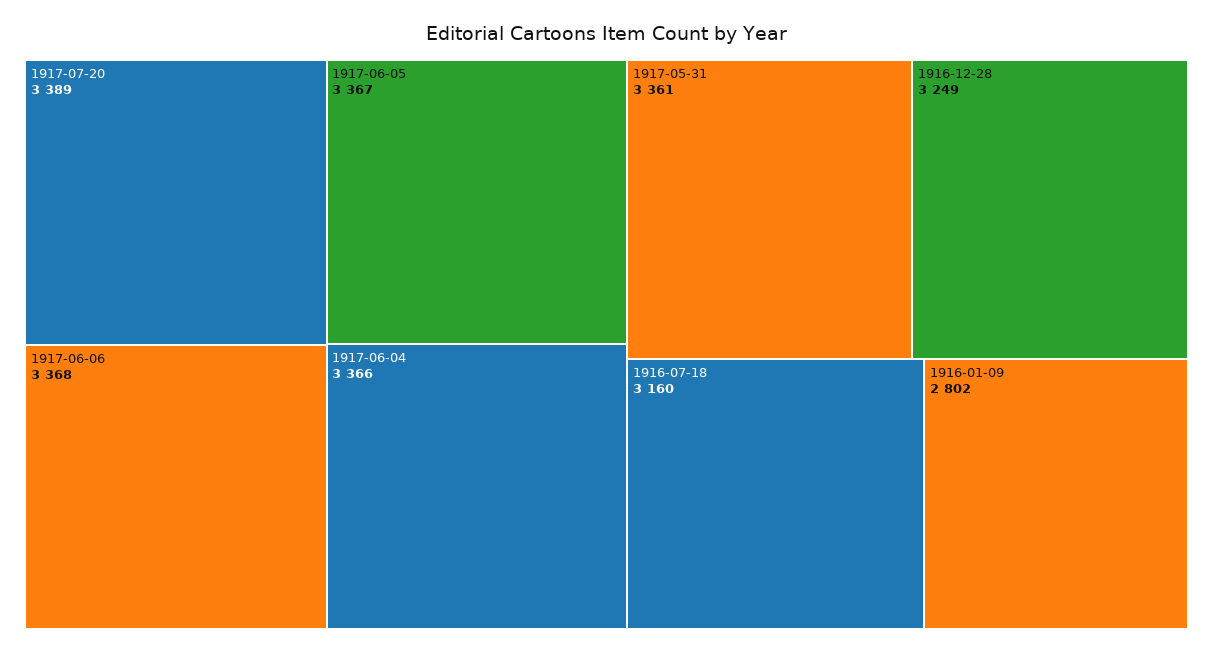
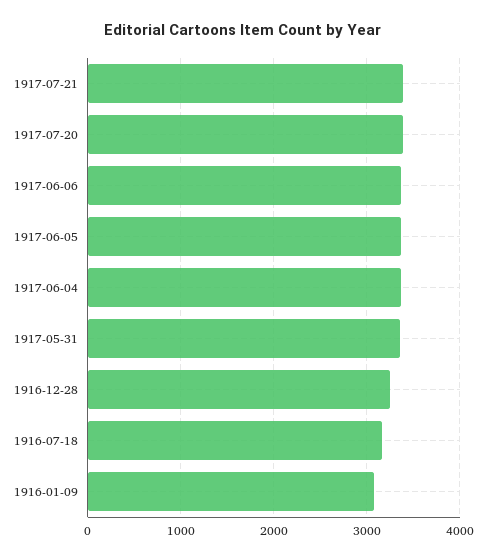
1916-01-09: 2802 -> 3100
1917-07-21: none -> 3400

